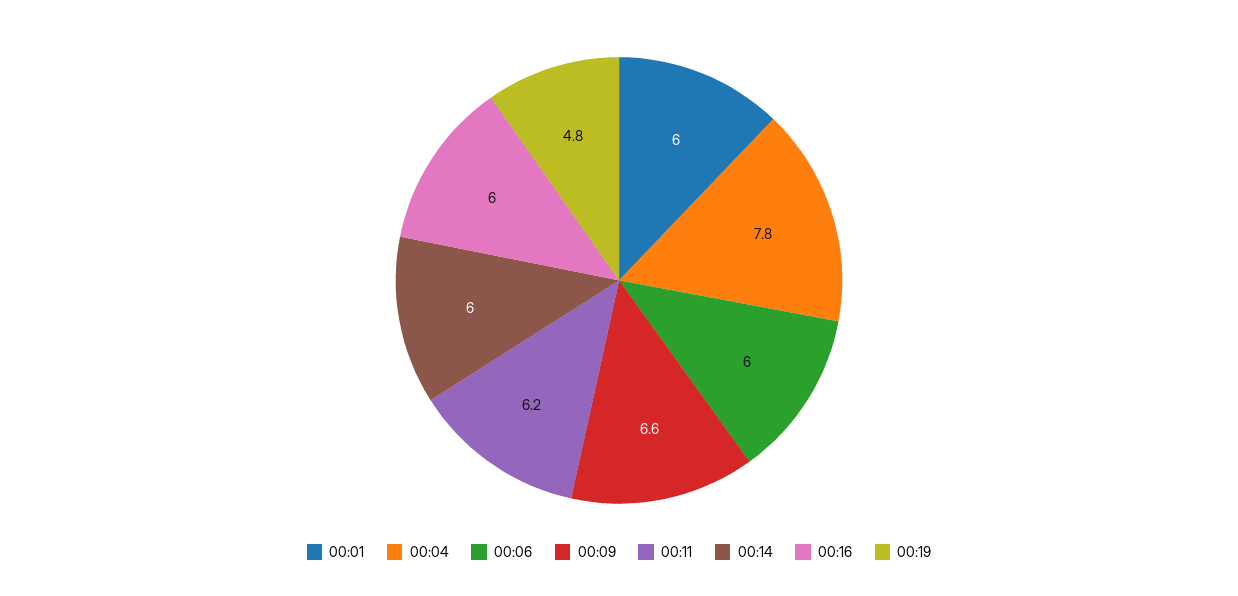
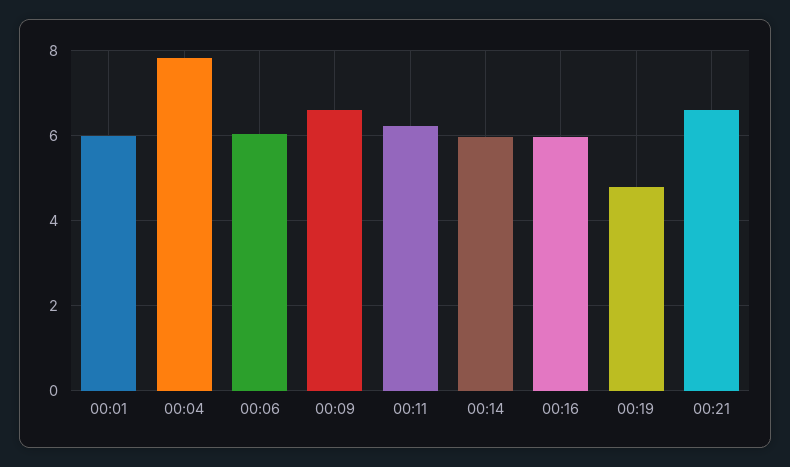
00:21: none -> 6.6

